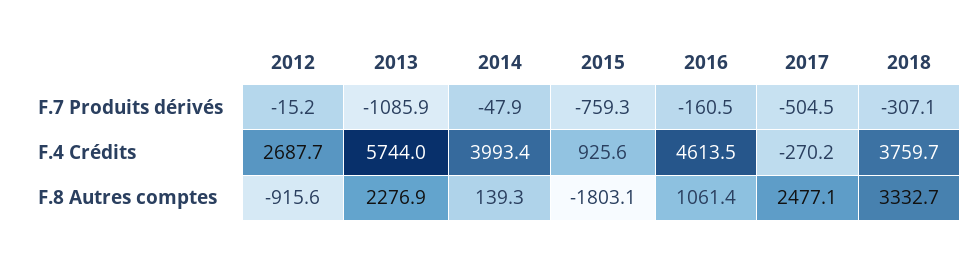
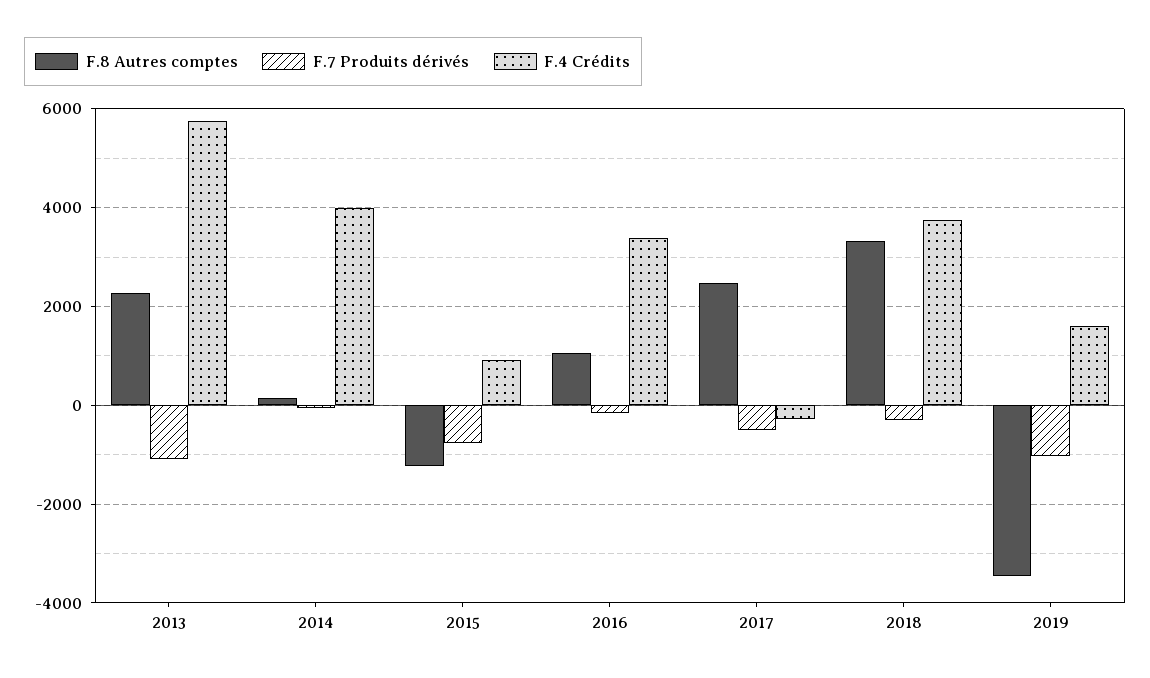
F.7 Produits dérivés, 2012: -15.2 -> none
F.4 Crédits, 2012: 2687.7 -> none
F.4 Crédits, 2016: 4613.5 -> 3400
F.8 Autres comptes, 2012: -915.6 -> none
F.8 Autres comptes, 2015: -1803.1 -> -1200
F.8 Autres comptes, 2019: none -> -3400
F.7 Produits dérivés, 2019: none -> -1000
F.4 Crédits, 2019: none -> 1600

